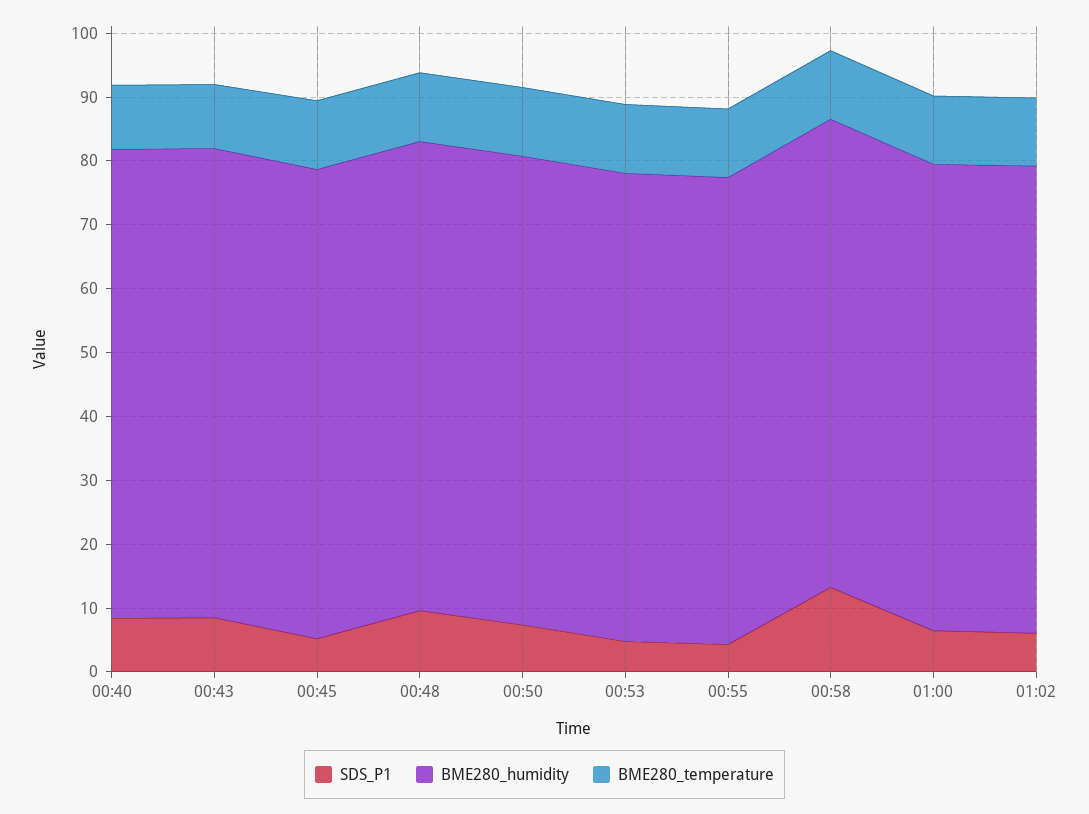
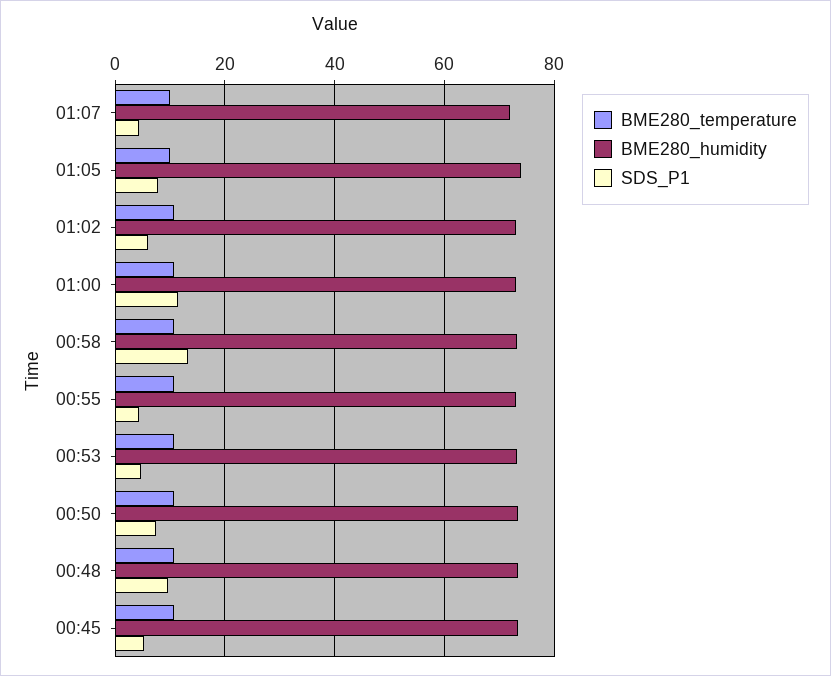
SDS_P1, 00:40: 8 -> none
BME280_humidity, 00:40: 74 -> none
BME280_temperature, 00:40: 10 -> none
SDS_P1, 00:43: 8 -> none
BME280_humidity, 00:43: 74 -> none
BME280_temperature, 00:43: 10 -> none
SDS_P1, 01:00: 6 -> 12
BME280_temperature, 01:07: none -> 10
BME280_humidity, 01:07: none -> 72
SDS_P1, 01:07: none -> 4
BME280_temperature, 01:05: none -> 10
BME280_humidity, 01:05: none -> 74
SDS_P1, 01:05: none -> 8

